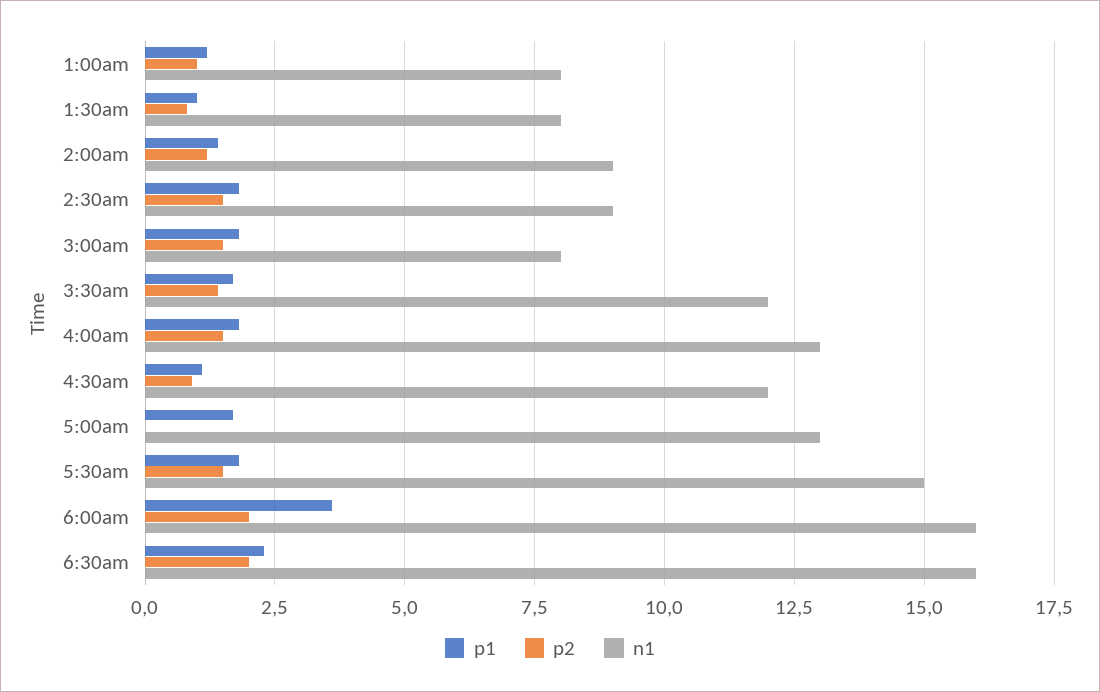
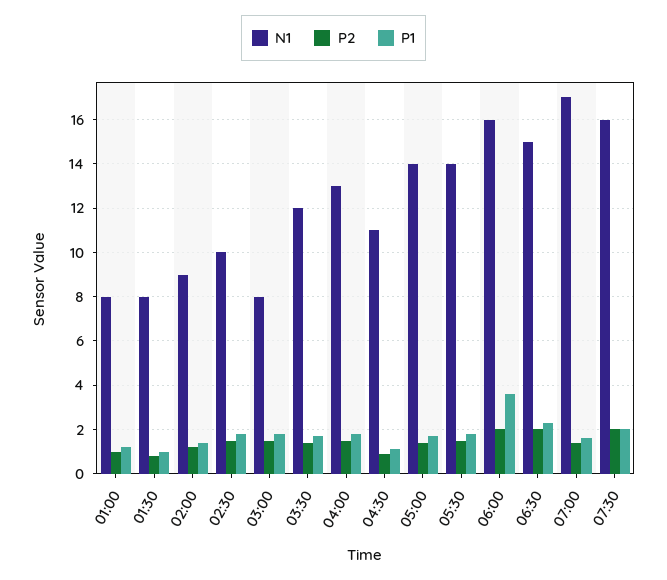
n1, 2:30am: 9 -> 10
n1, 4:30am: 12 -> 11
p2, 5:00am: 0 -> 1.5
n1, 5:00am: 13 -> 14
n1, 5:30am: 15 -> 14
n1, 6:30am: 16 -> 15
n1, 07:00: none -> 17
p2, 07:00: none -> 1.5
p1, 07:00: none -> 1.5
n1, 07:30: none -> 16
p2, 07:30: none -> 2
p1, 07:30: none -> 2

